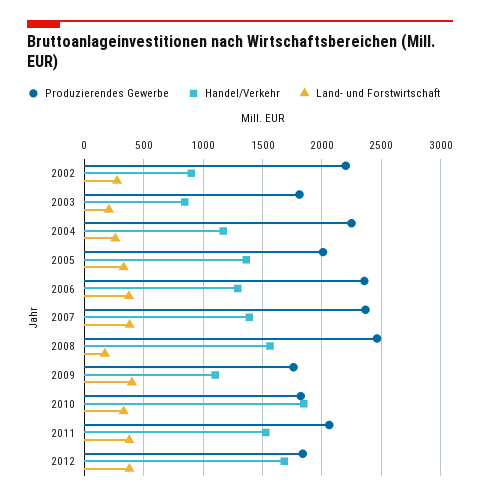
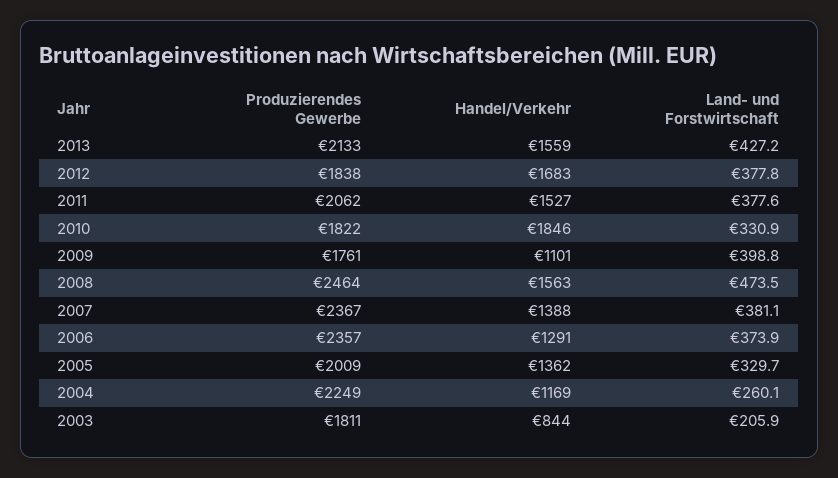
Produzierendes Gewerbe, 2002: 2200 -> none
Handel/Verkehr, 2002: 900 -> none
Land- und Forstwirtschaft, 2002: 300 -> none
Land- und Forstwirtschaft, 2008: 200 -> 473.5
Produzierendes Gewerbe, 2013: none -> 2133
Handel/Verkehr, 2013: none -> 1559
Land- und Forstwirtschaft, 2013: none -> 427.2

